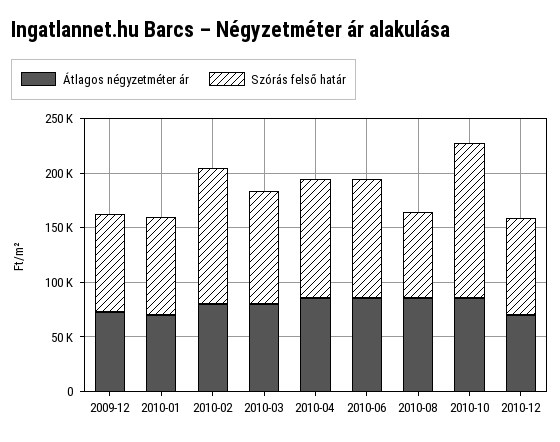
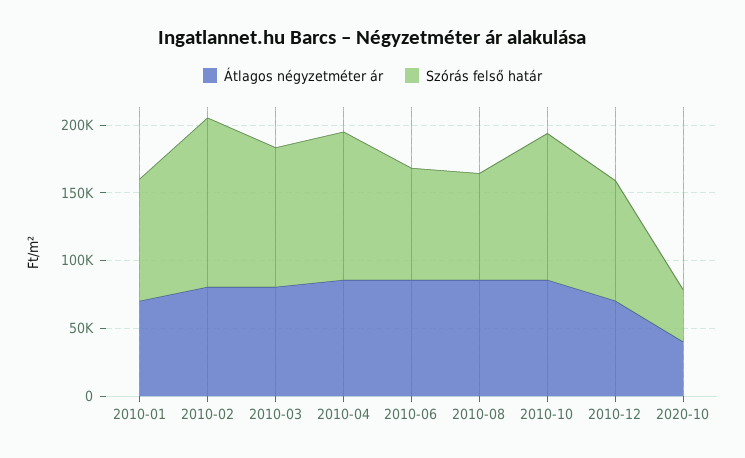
Átlagos négyzetméter ár, 2009-12: 70000 -> none
Szórás felső határ, 2009-12: 90000 -> none
Szórás felső határ, 2010-06: 110000 -> 80000
Szórás felső határ, 2010-10: 140000 -> 110000
Átlagos négyzetméter ár, 2020-10: none -> 40000
Szórás felső határ, 2020-10: none -> 40000

